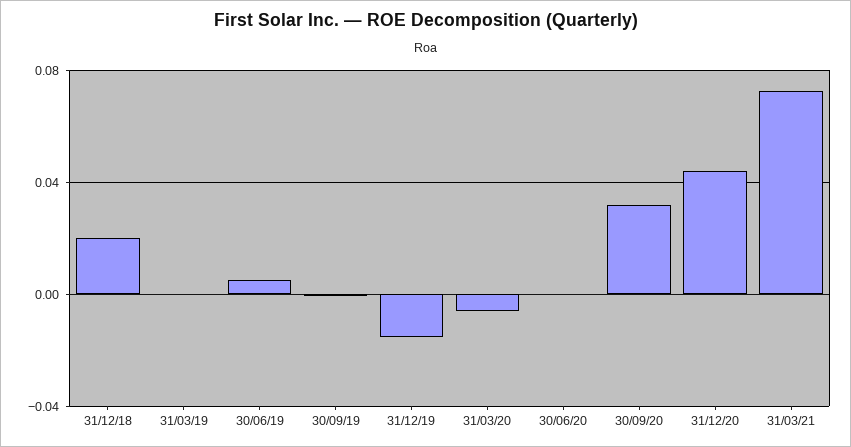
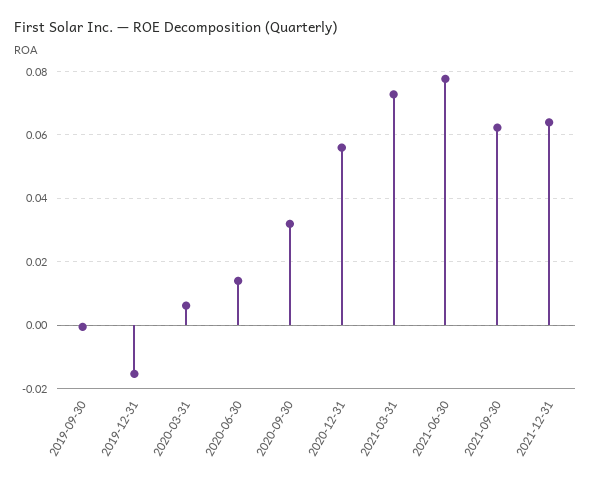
31/12/18: 0.02 -> none
31/03/19: 0 -> none
30/06/19: 0.005 -> none
31/03/20: -0.005 -> 0.006
30/06/20: 0 -> 0.014
31/12/20: 0.045 -> 0.056
2021-06-30: none -> 0.078
2021-09-30: none -> 0.062
2021-12-31: none -> 0.064

